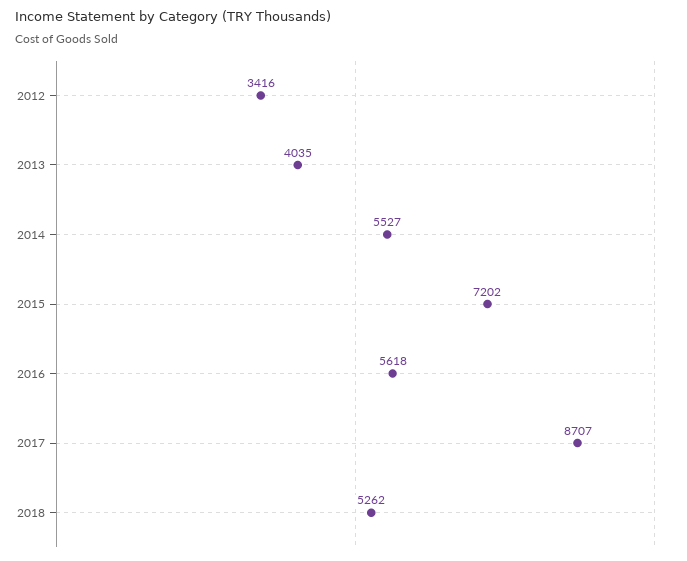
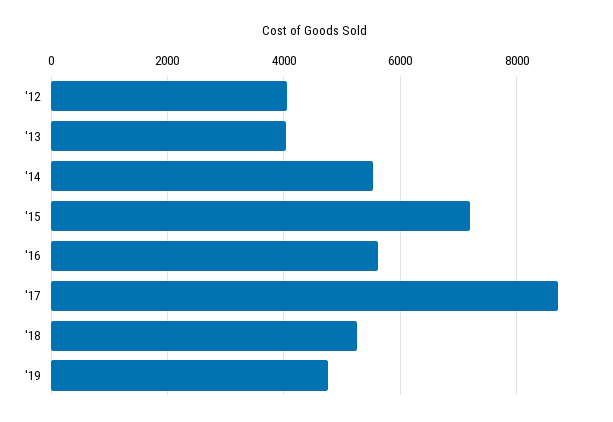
2012: 3416 -> 4000
'19: none -> 4800

